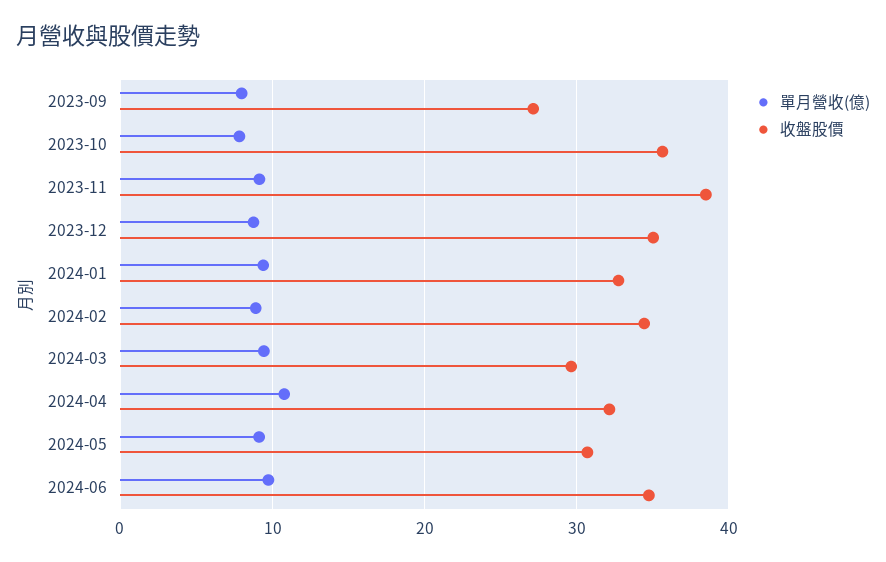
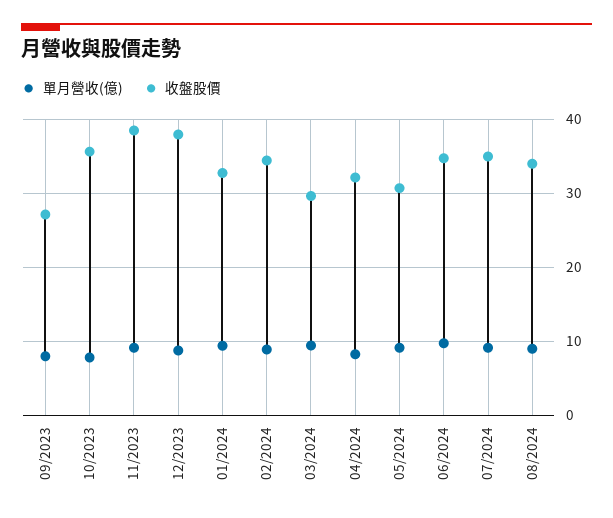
收盤股價, 2023-12: 35 -> 38
單月營收(億), 2024-04: 11 -> 8
單月營收(億), 07/2024: none -> 9
收盤股價, 07/2024: none -> 35
單月營收(億), 08/2024: none -> 9
收盤股價, 08/2024: none -> 34

